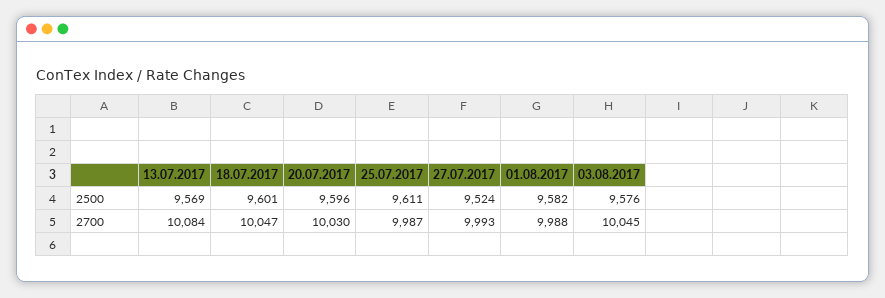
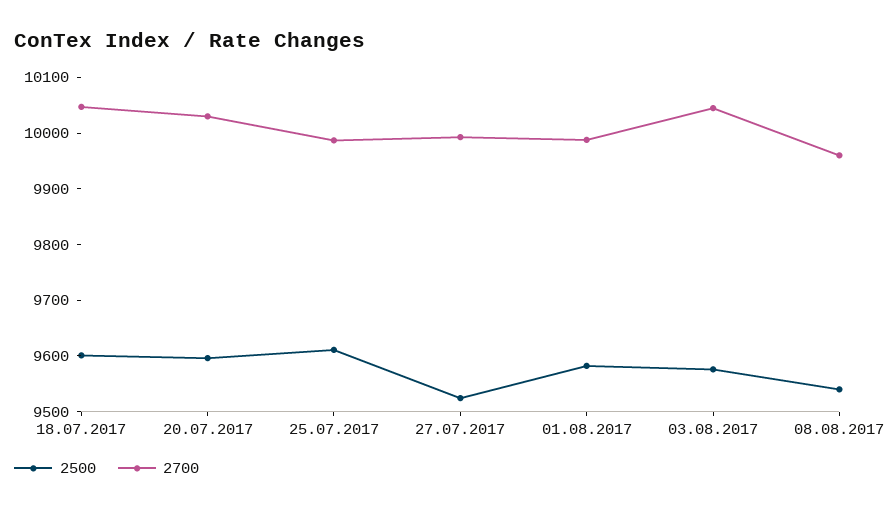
2500, 13.07.2017: 9569 -> none
2700, 13.07.2017: 10084 -> none
2500, 08.08.2017: none -> 9540
2700, 08.08.2017: none -> 9960

